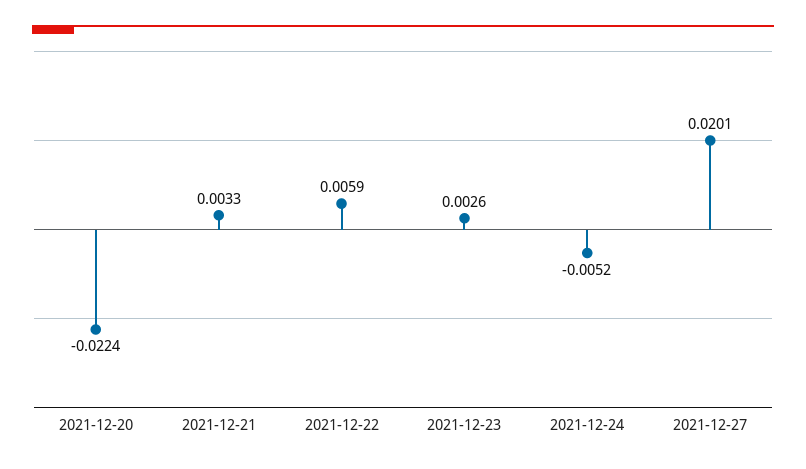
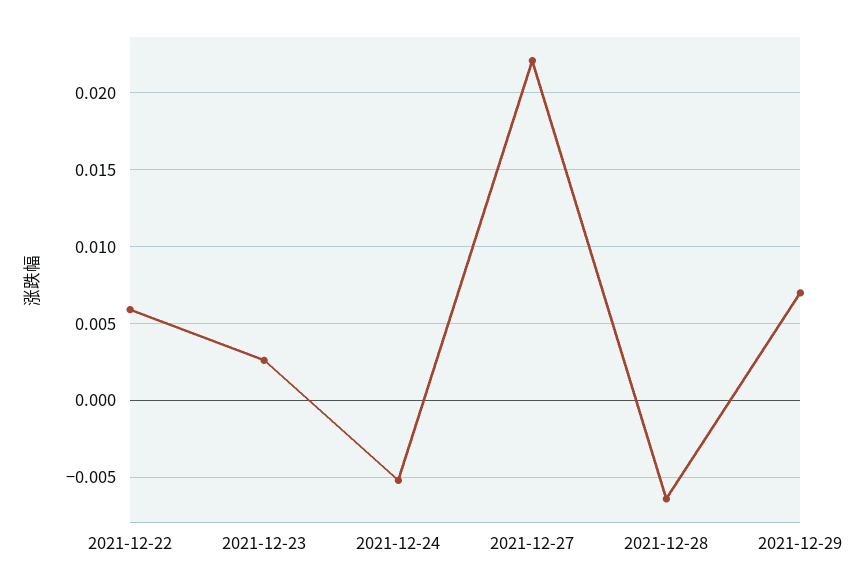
2021-12-20: -0.0224 -> none
2021-12-21: 0.0033 -> none
2021-12-27: 0.0201 -> 0.022
2021-12-28: none -> -0.0065
2021-12-29: none -> 0.007

